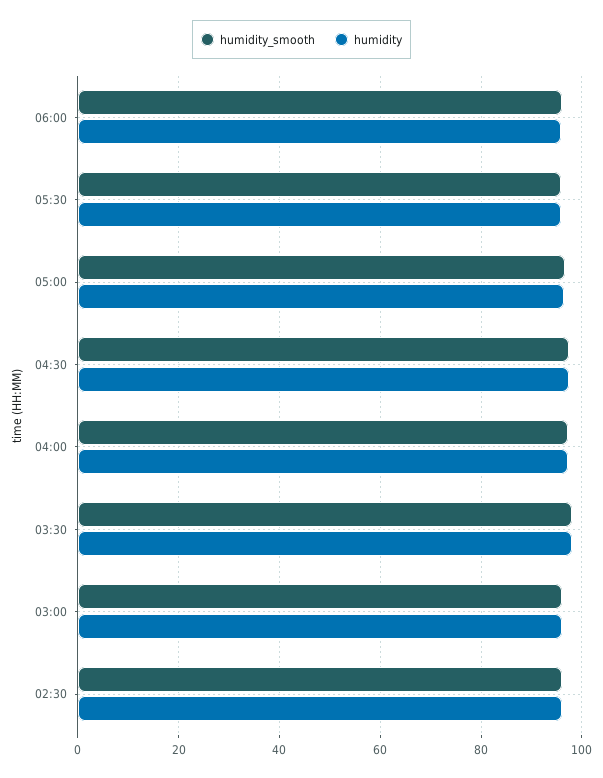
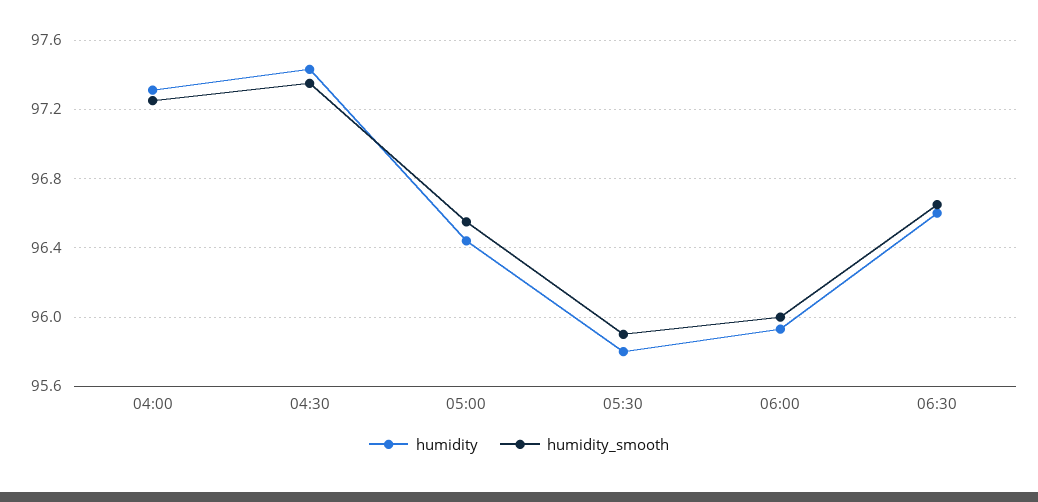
humidity_smooth, 03:30: 98 -> none
humidity, 03:30: 98 -> none
humidity_smooth, 03:00: 96 -> none
humidity, 03:00: 96 -> none
humidity_smooth, 02:30: 96 -> none
humidity, 02:30: 96 -> none
humidity, 06:30: none -> 96.6
humidity_smooth, 06:30: none -> 96.65

